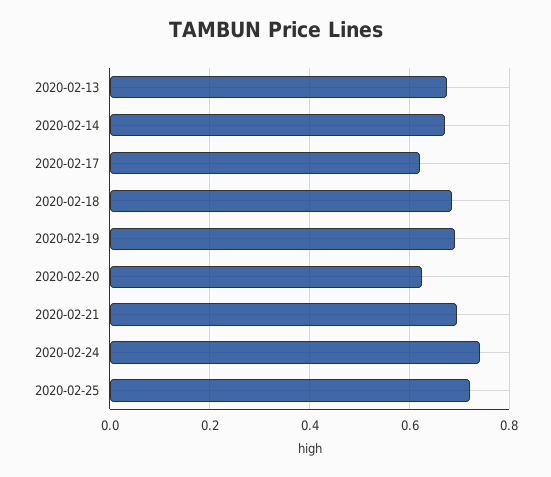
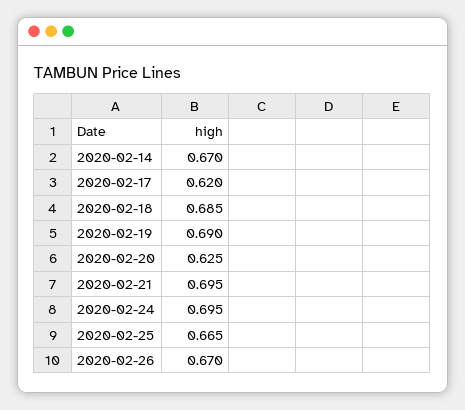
2020-02-13: 0.68 -> none
2020-02-24: 0.74 -> 0.695
2020-02-25: 0.72 -> 0.665
2020-02-26: none -> 0.67

